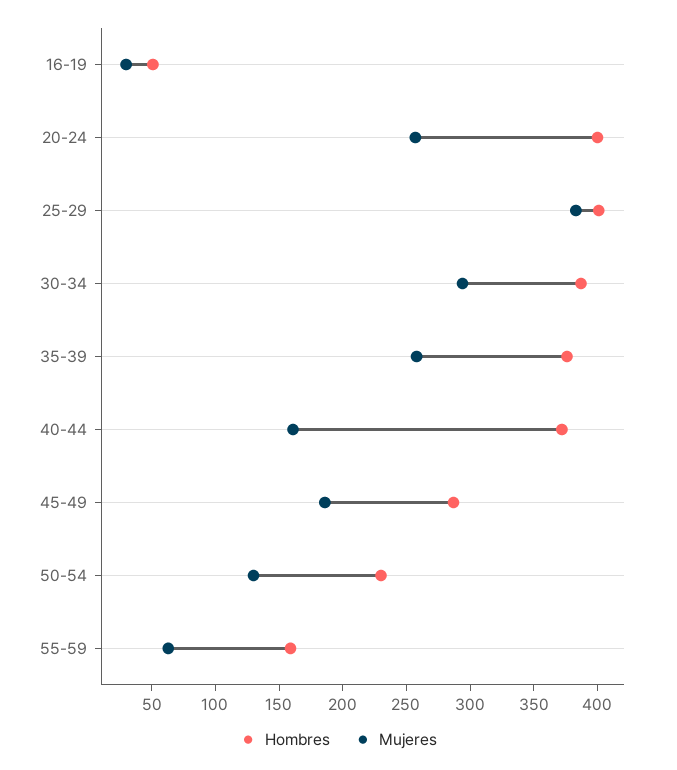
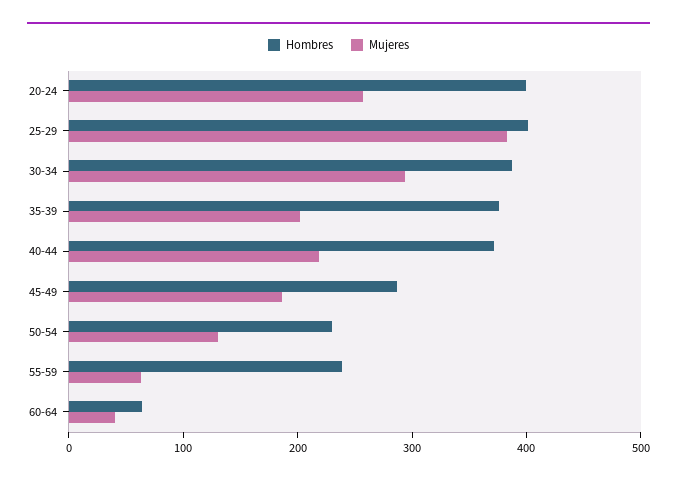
Hombres, 16-19: 50 -> none
Mujeres, 16-19: 30 -> none
Mujeres, 35-39: 260 -> 200
Mujeres, 40-44: 160 -> 220
Hombres, 55-59: 160 -> 240
Hombres, 60-64: none -> 60
Mujeres, 60-64: none -> 40

